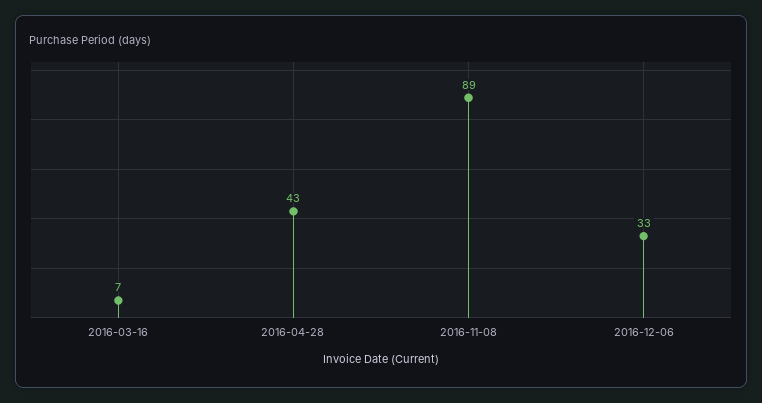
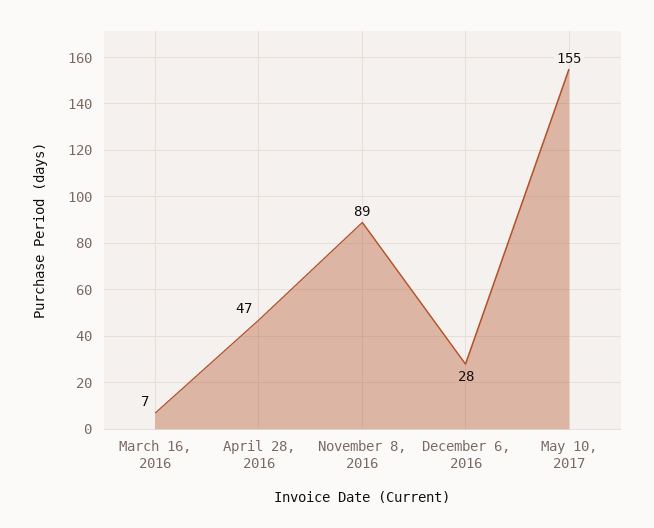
2016-04-28: 43 -> 47
2016-12-06: 33 -> 28
May 10, 2017: none -> 155

